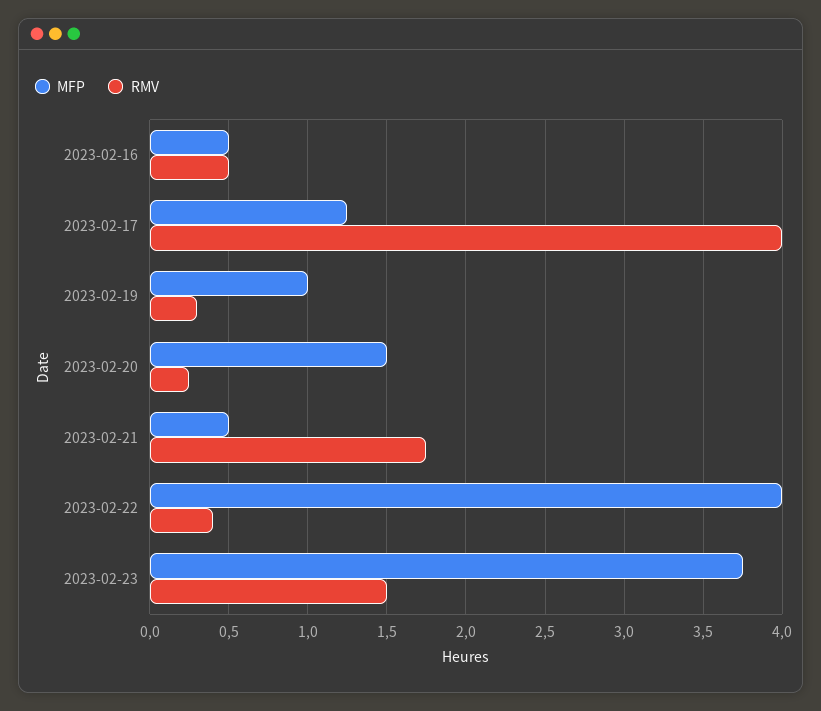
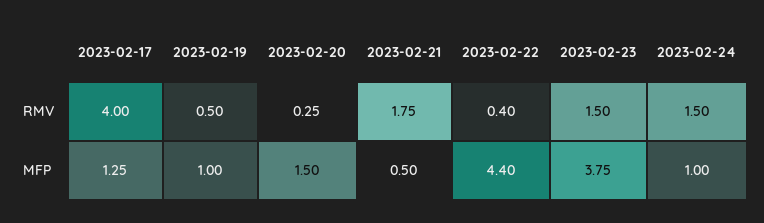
MFP, 2023-02-16: 0.5 -> none
RMV, 2023-02-16: 0.5 -> none
RMV, 2023-02-19: 0.3 -> 0.5
MFP, 2023-02-22: 4 -> 4.4
RMV, 2023-02-24: none -> 1.5
MFP, 2023-02-24: none -> 1

